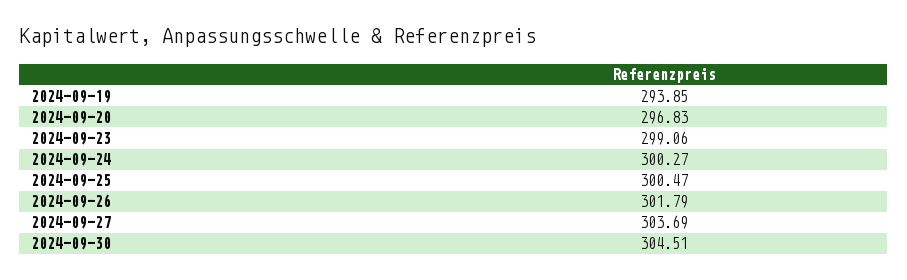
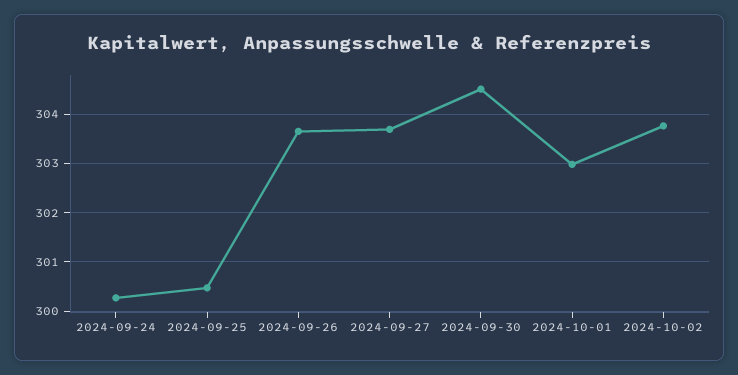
2024-09-19: 293.85 -> none
2024-09-20: 296.83 -> none
2024-09-23: 299.06 -> none
2024-09-26: 301.79 -> 303.6
2024-10-01: none -> 303
2024-10-02: none -> 303.8

